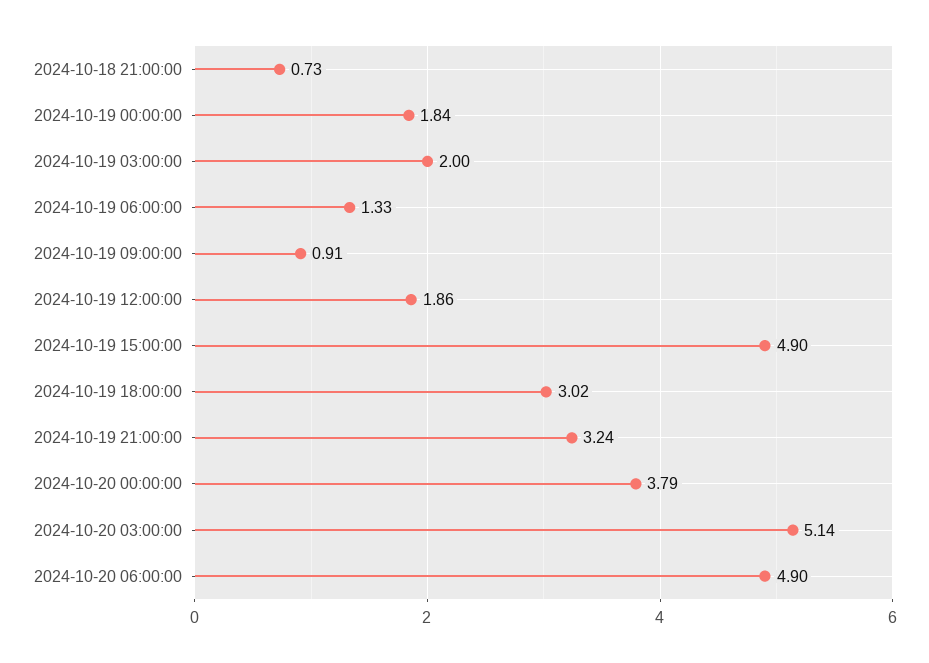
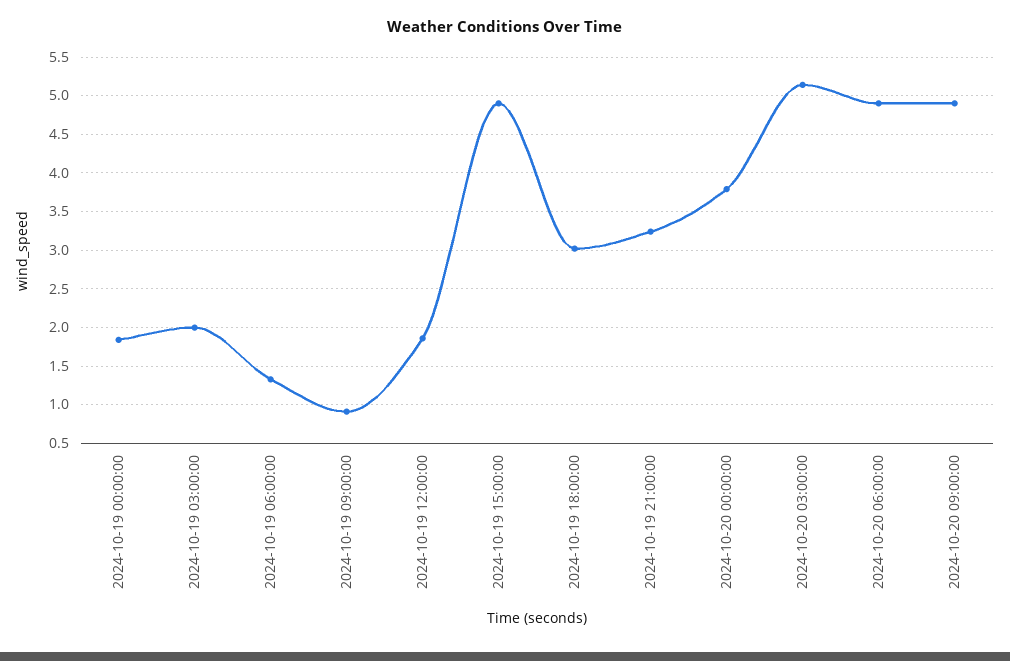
2024-10-18 21:00:00: 0.73 -> none
2024-10-20 09:00:00: none -> 4.9

